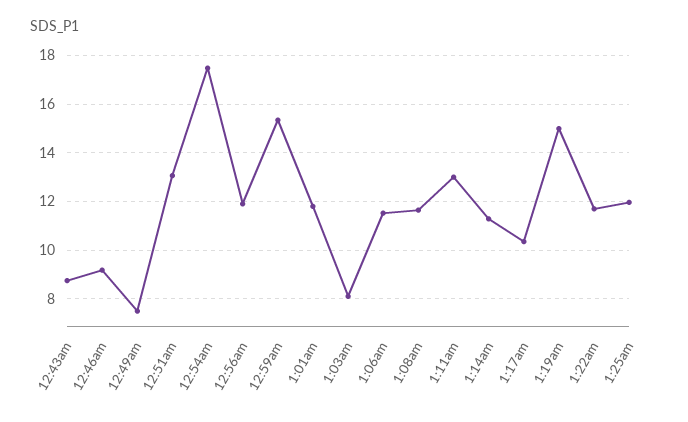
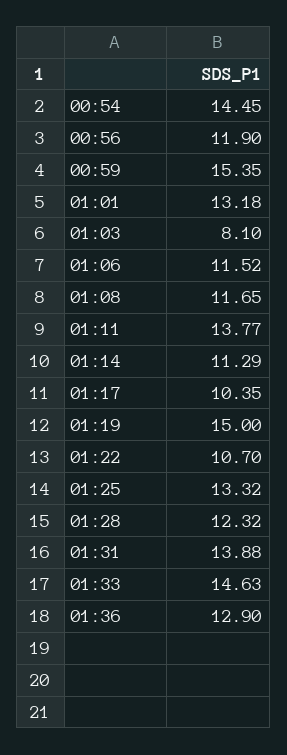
12:43am: 8.75 -> none
12:46am: 9.25 -> none
12:49am: 7.5 -> none
12:51am: 13 -> none
12:54am: 17.5 -> 14.45
1:01am: 11.75 -> 13.18
1:11am: 13 -> 13.77
1:22am: 11.75 -> 10.7
1:25am: 12 -> 13.32
01:28: none -> 12.32
01:31: none -> 13.88
01:33: none -> 14.63
01:36: none -> 12.9

